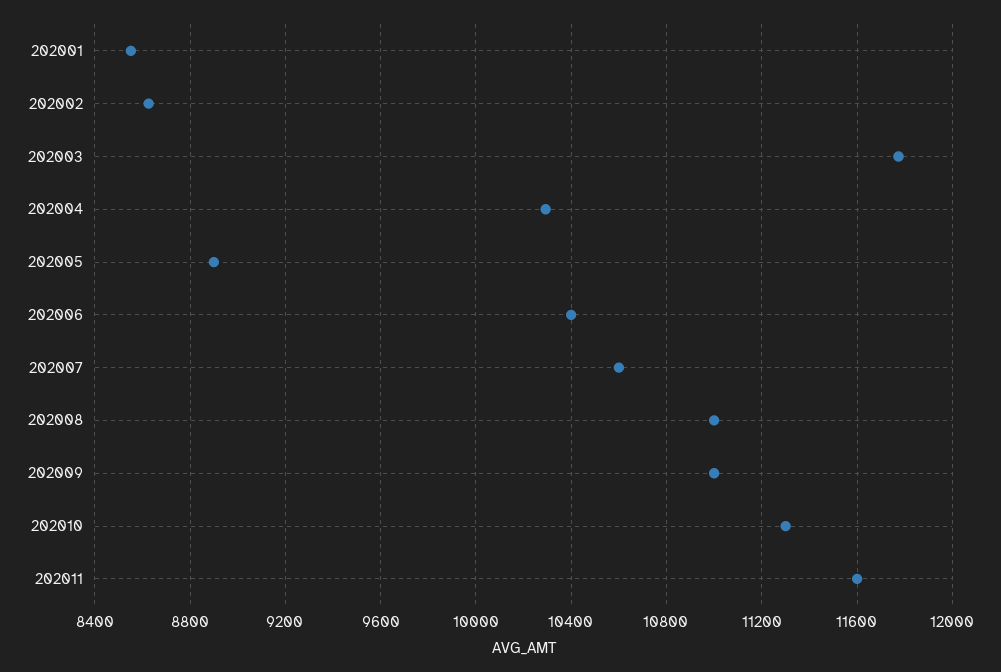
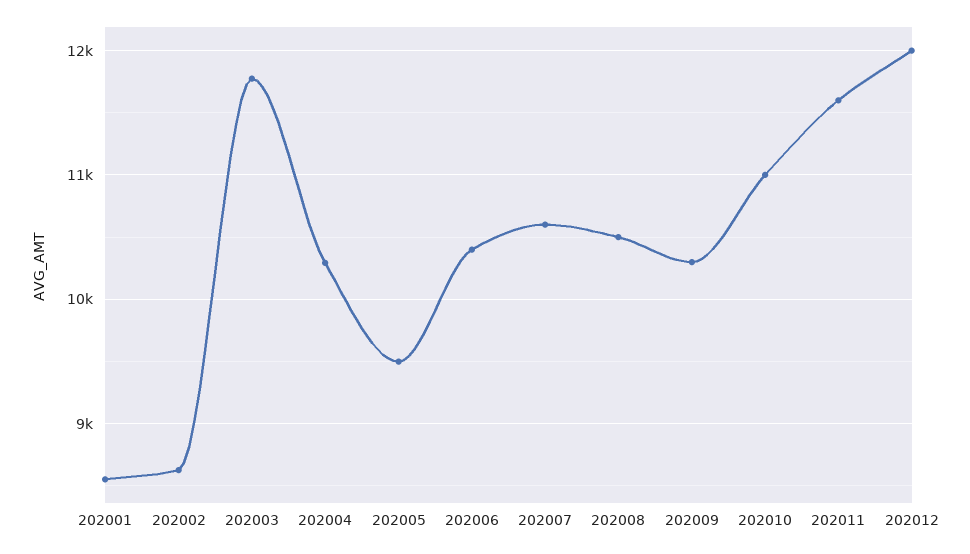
202005: 8900 -> 9500
202008: 11000 -> 10500
202009: 11000 -> 10300
202010: 11300 -> 11000
202012: none -> 12000

